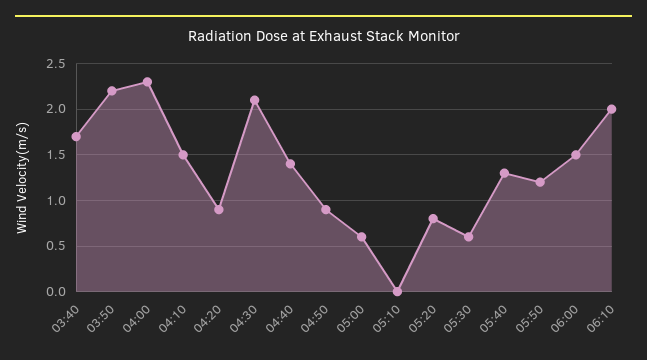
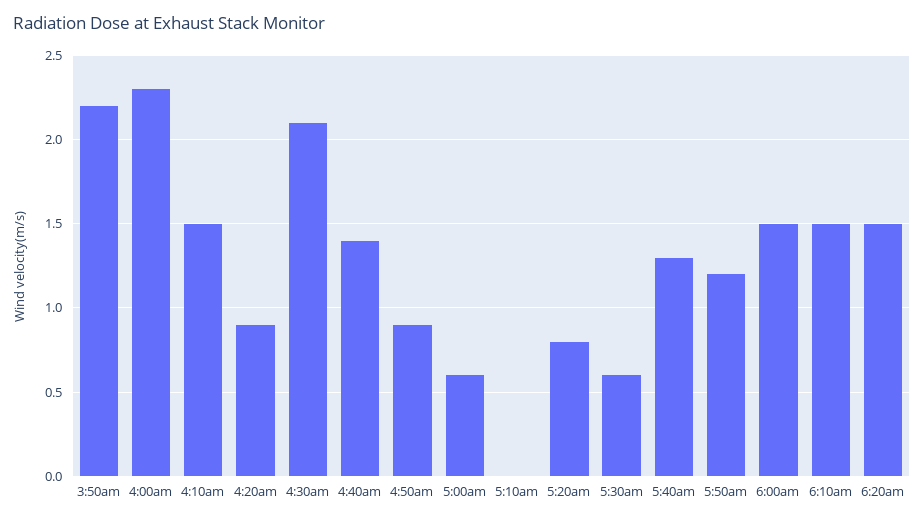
03:40: 1.7 -> none
06:10: 2 -> 1.5
6:20am: none -> 1.5

